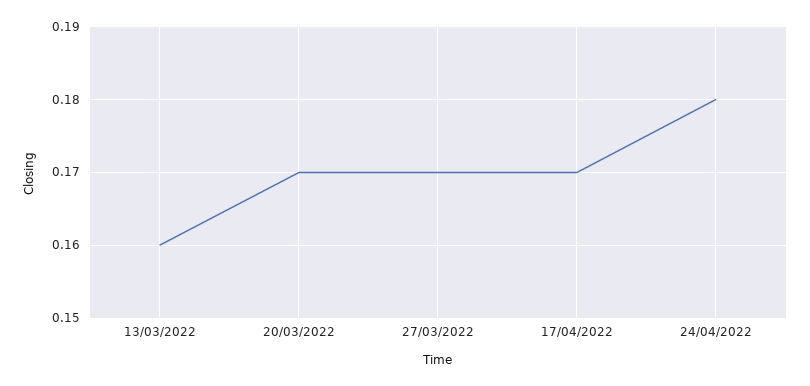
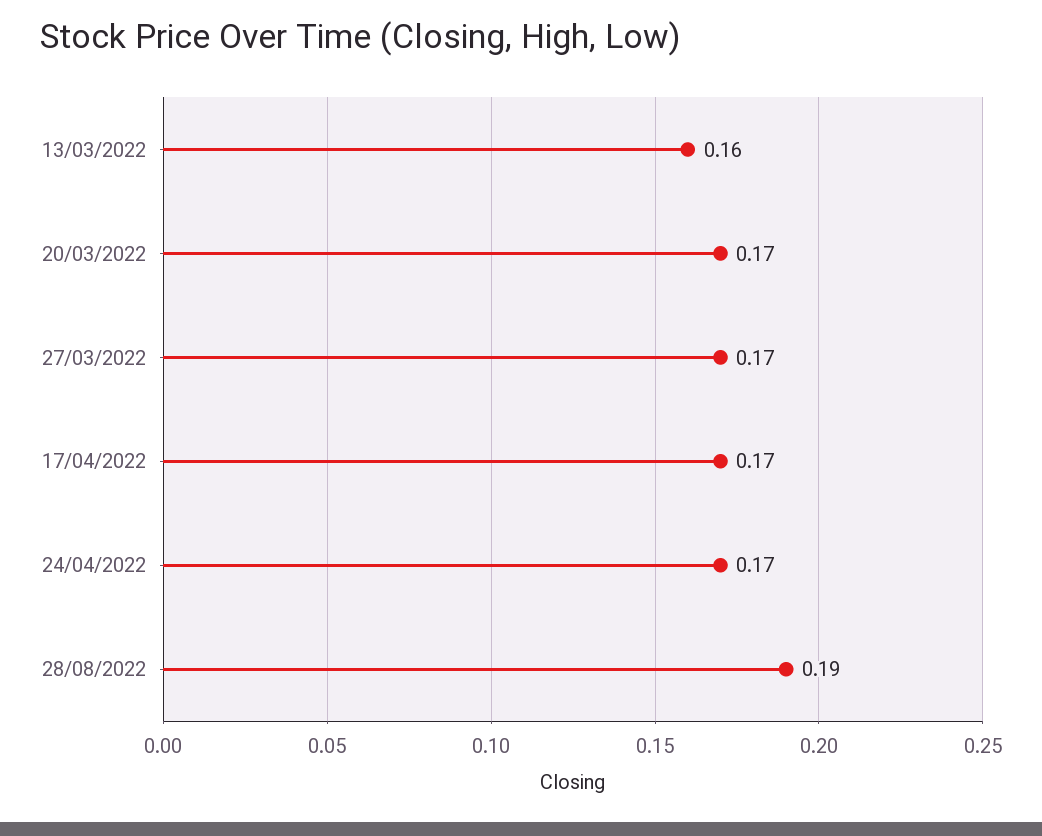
24/04/2022: 0.18 -> 0.17
28/08/2022: none -> 0.19

